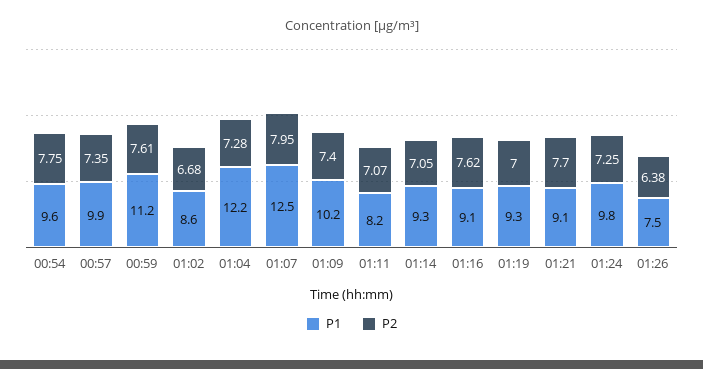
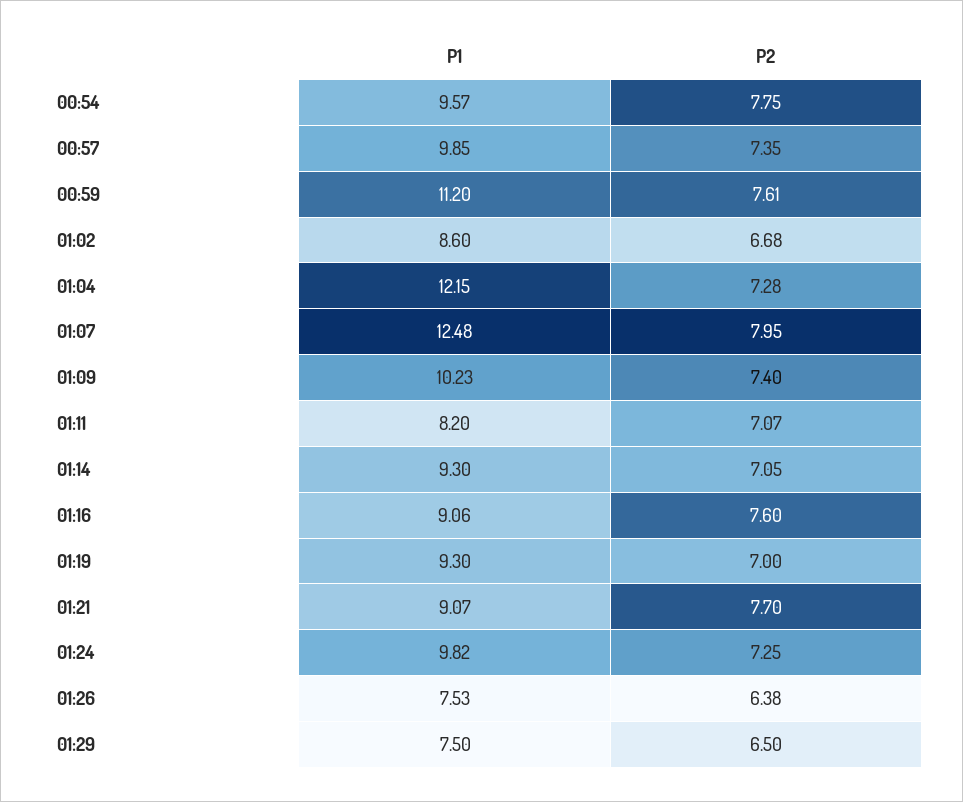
P2, 01:16: 7.62 -> 7.6
P1, 01:29: none -> 7.5
P2, 01:29: none -> 6.5

